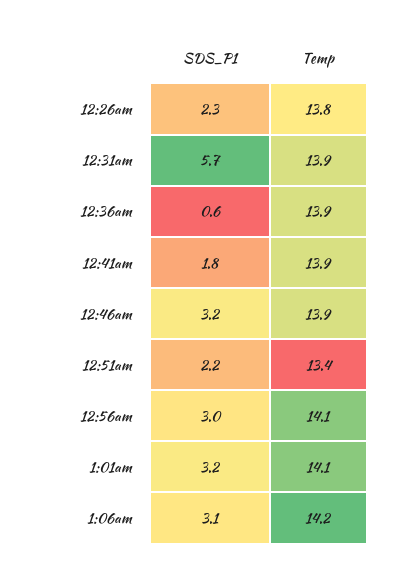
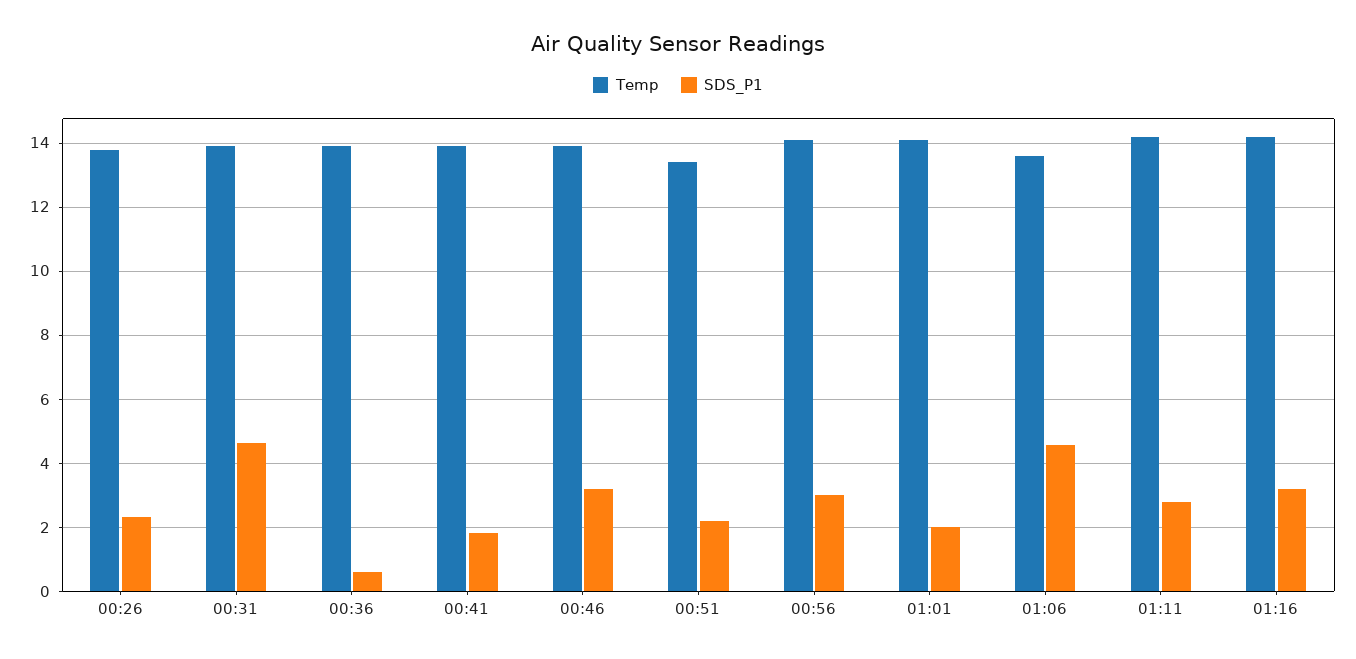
SDS_P1, 12:31am: 5.7 -> 4.6
SDS_P1, 1:01am: 3.2 -> 2
SDS_P1, 1:06am: 3.1 -> 4.6
Temp, 1:06am: 14.2 -> 13.6
Temp, 01:11: none -> 14.2
SDS_P1, 01:11: none -> 2.8
Temp, 01:16: none -> 14.2
SDS_P1, 01:16: none -> 3.2

